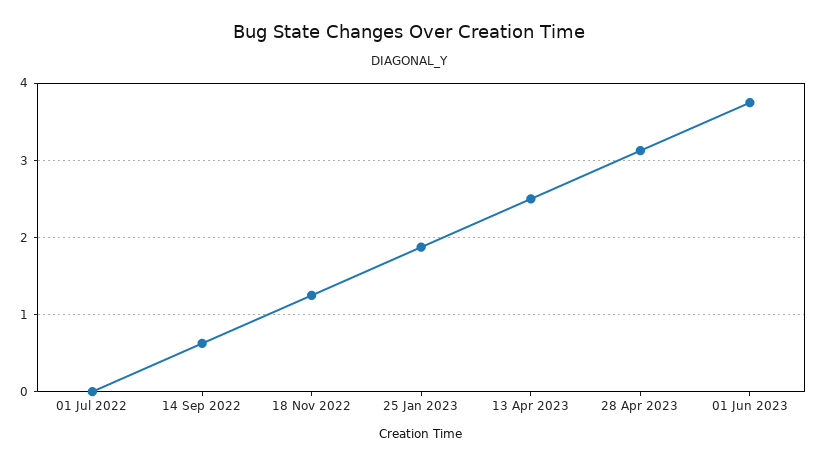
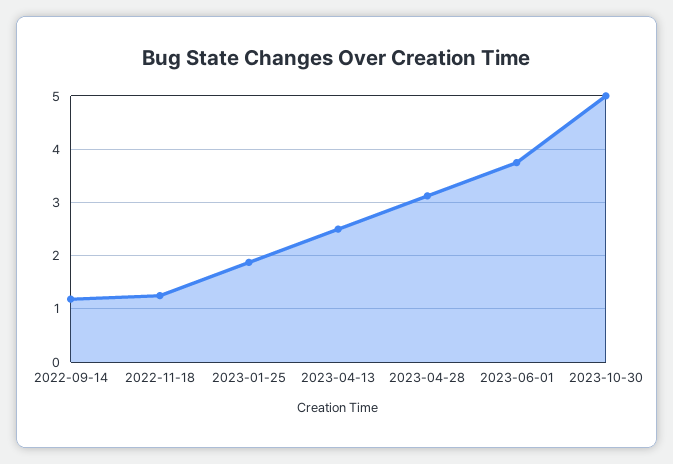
01 Jul 2022: 0 -> none
14 Sep 2022: 0.6 -> 1.2
2023-10-30: none -> 5

